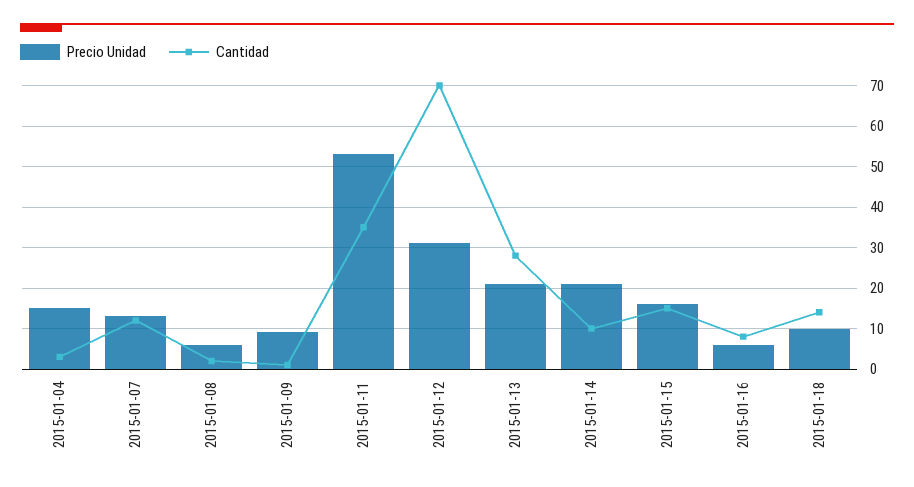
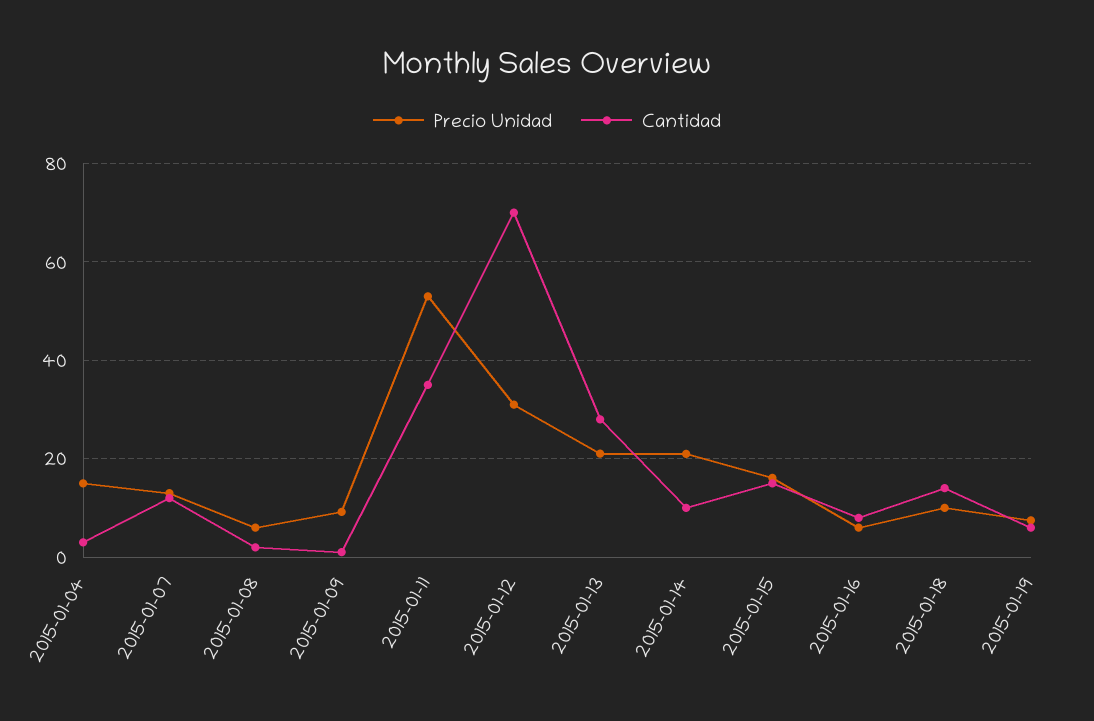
Precio Unidad, 2015-01-19: none -> 8
Cantidad, 2015-01-19: none -> 6

